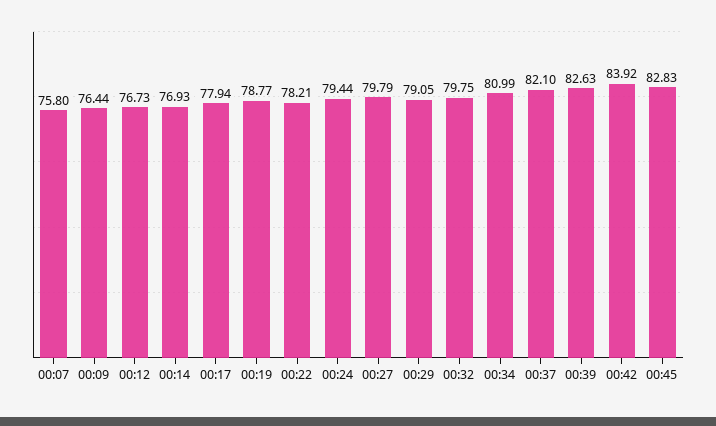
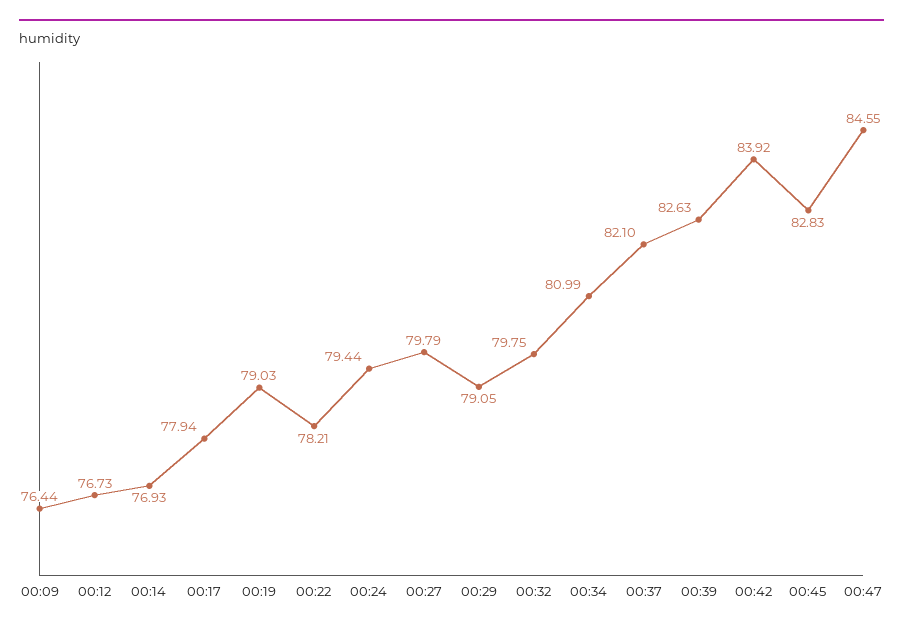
00:07: 75.8 -> none
00:19: 78.77 -> 79.03
00:47: none -> 84.55

